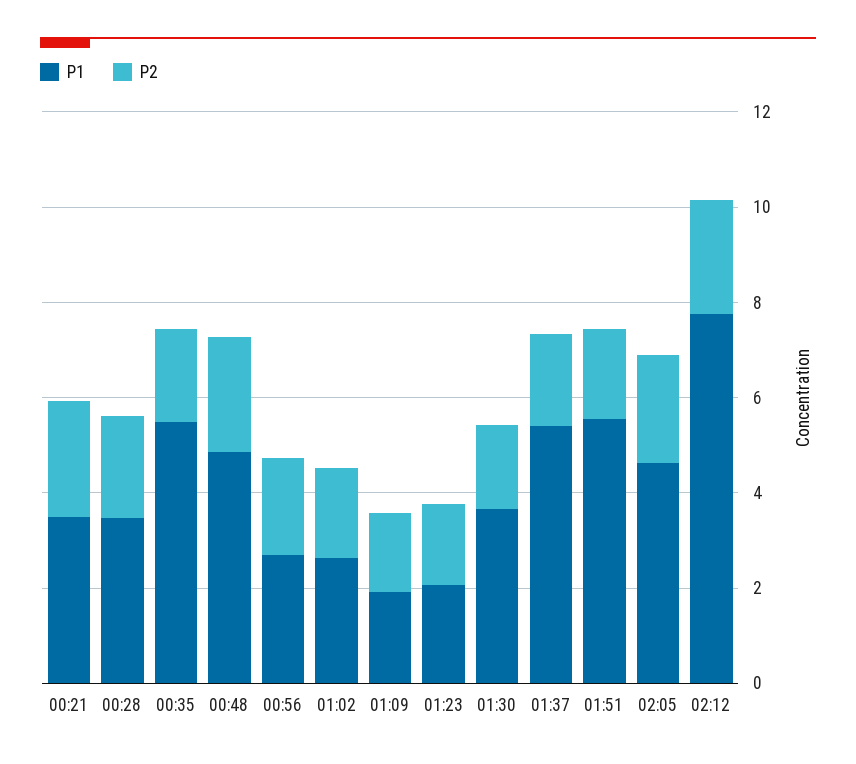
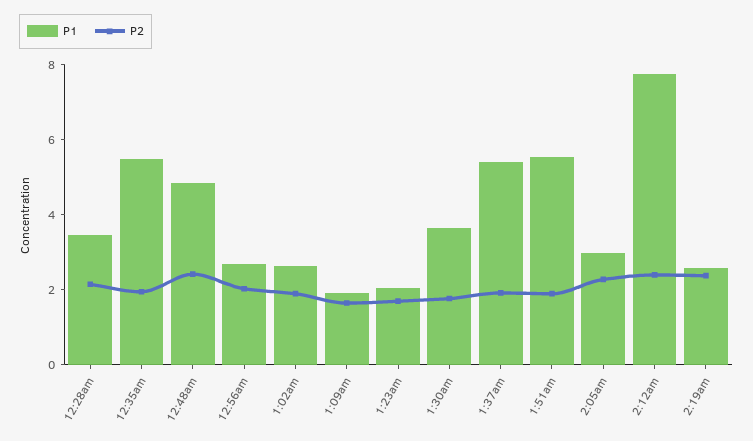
P1, 00:21: 3.5 -> none
P2, 00:21: 2.5 -> none
P1, 02:05: 4.5 -> 3
P1, 2:19am: none -> 2.5
P2, 2:19am: none -> 2.5

